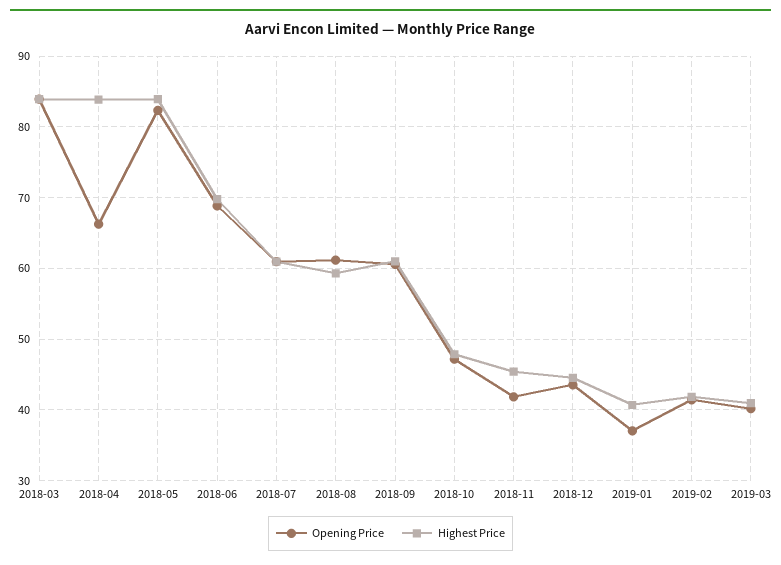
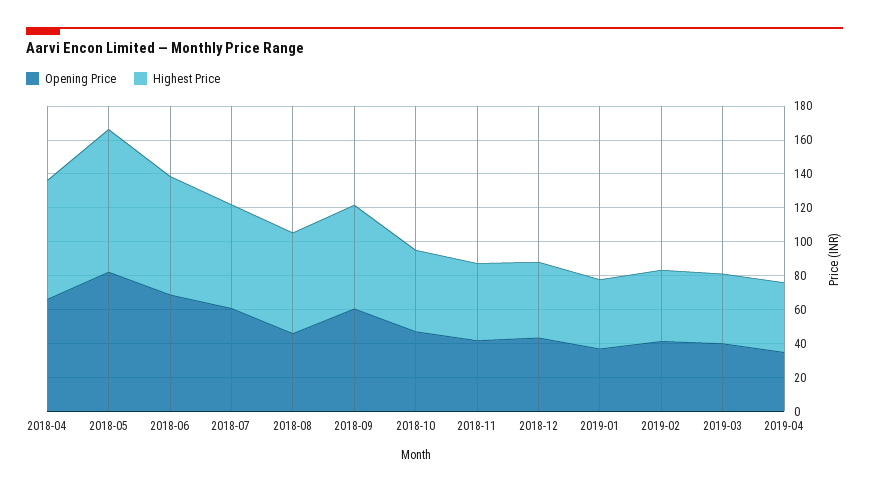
Opening Price, 2018-03: 84 -> none
Highest Price, 2018-03: 84 -> none
Highest Price, 2018-04: 84 -> 70
Opening Price, 2018-08: 61 -> 45
Opening Price, 2019-04: none -> 35
Highest Price, 2019-04: none -> 40

